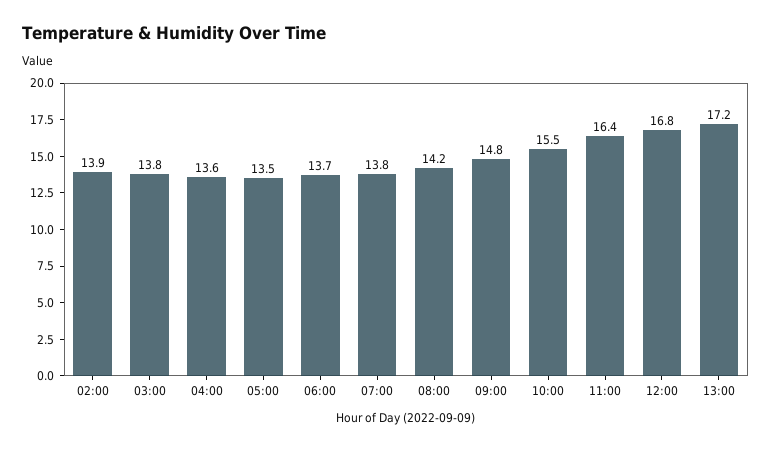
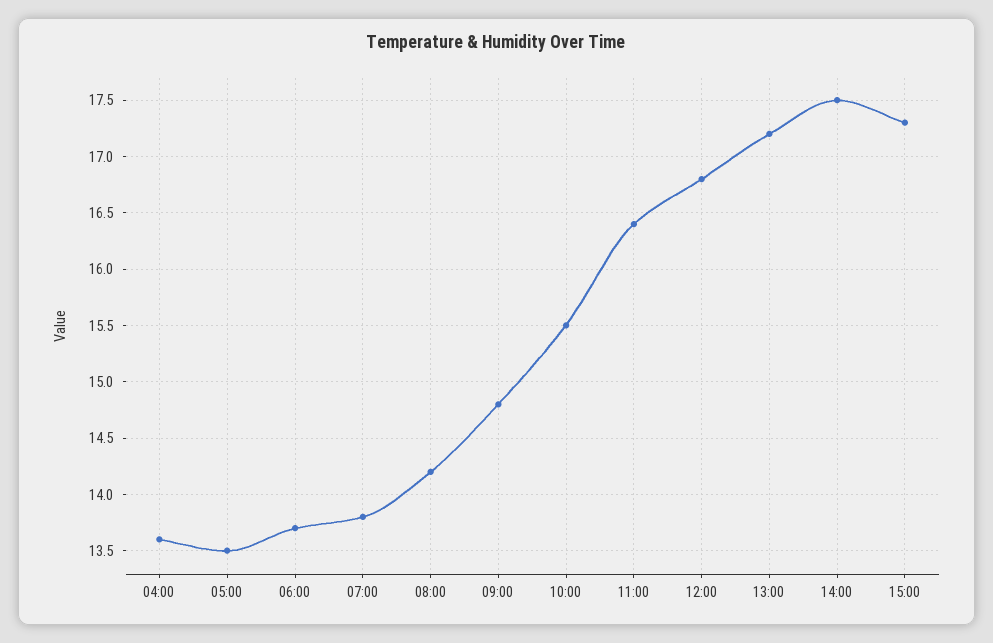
02:00: 13.9 -> none
03:00: 13.8 -> none
14:00: none -> 17.5
15:00: none -> 17.3

